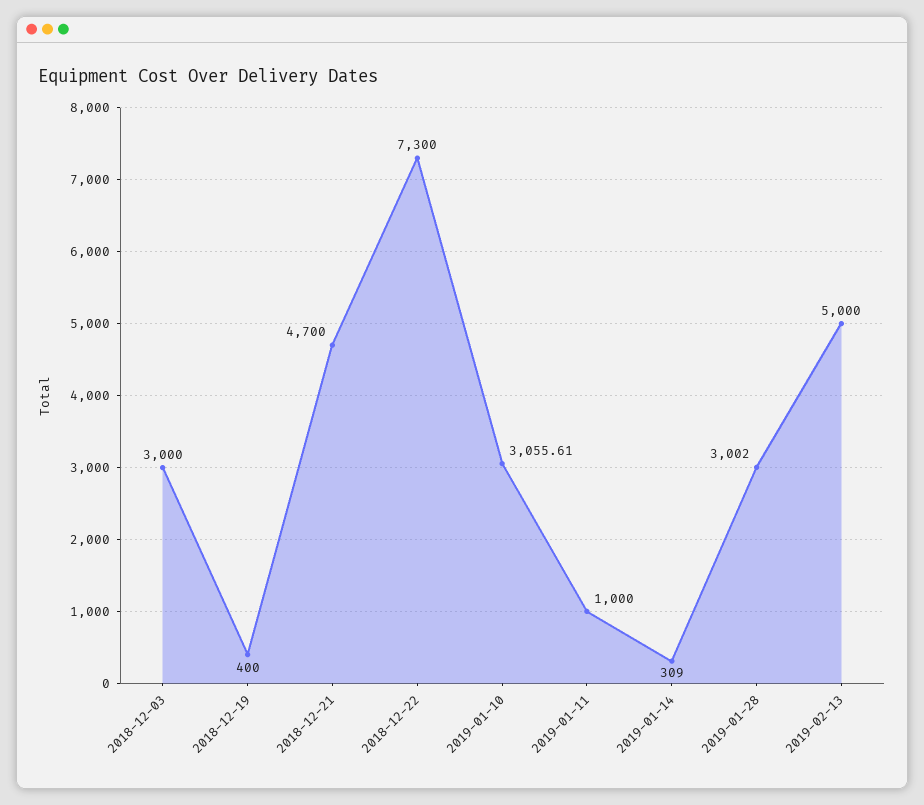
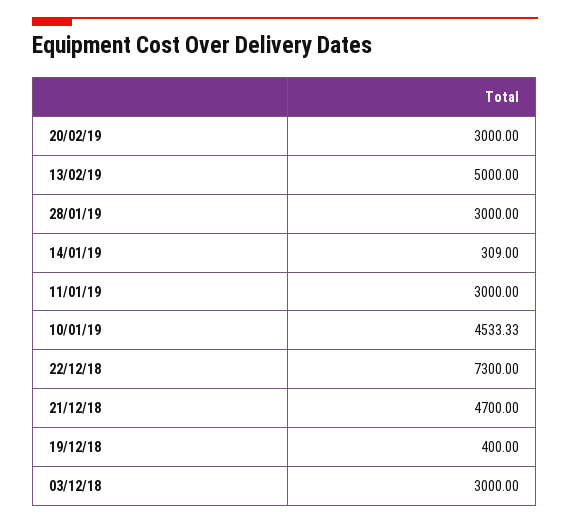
2019-01-10: 3055.61 -> 4533.33
2019-01-11: 1000 -> 3000
2019-01-28: 3002 -> 3000
20/02/19: none -> 3000

